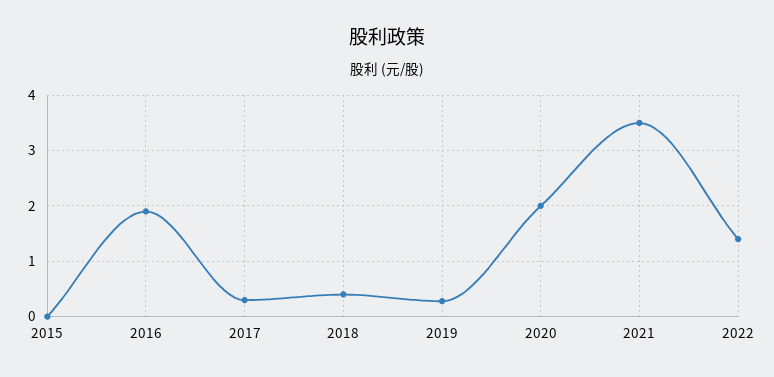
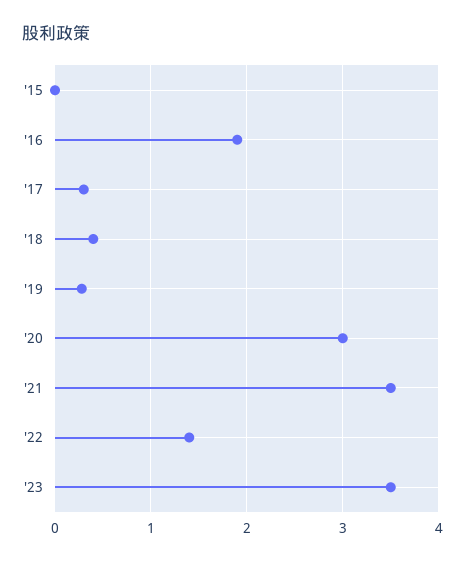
2020: 2 -> 3
'23: none -> 3.5

